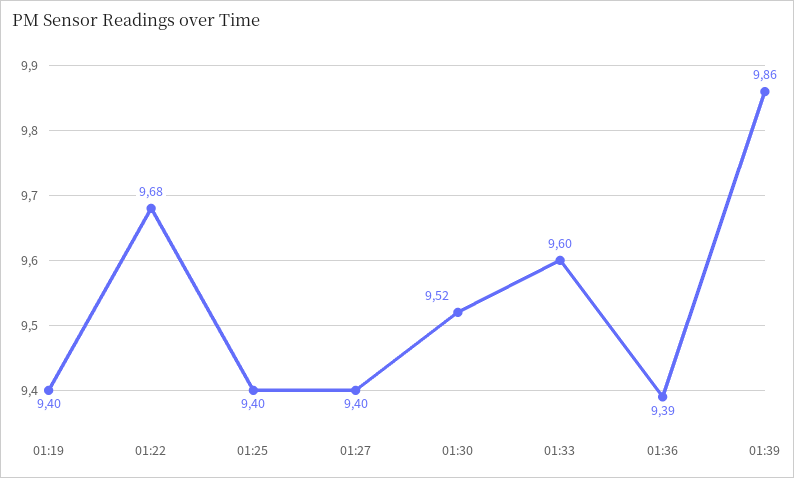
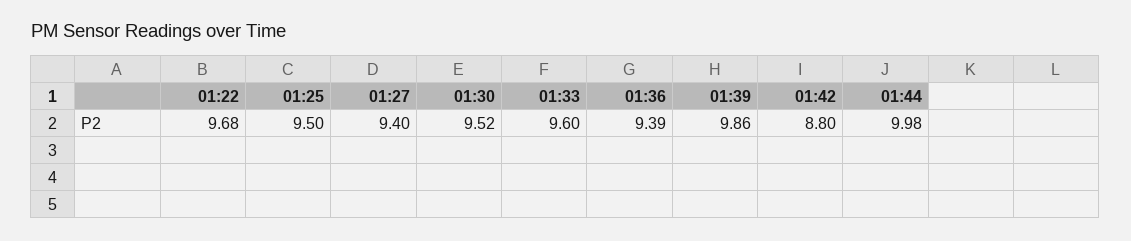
01:19: 9.4 -> none
01:25: 9.4 -> 9.5
01:42: none -> 8.8
01:44: none -> 9.98

